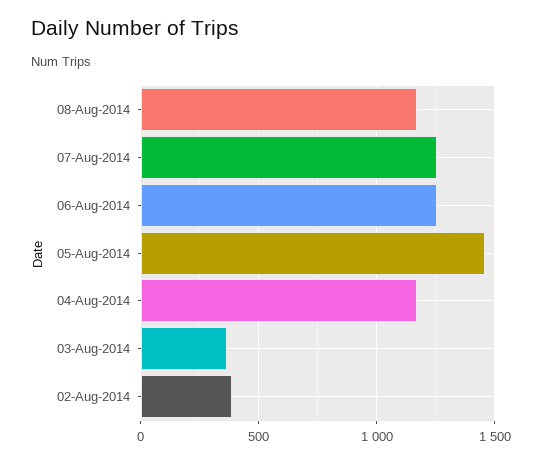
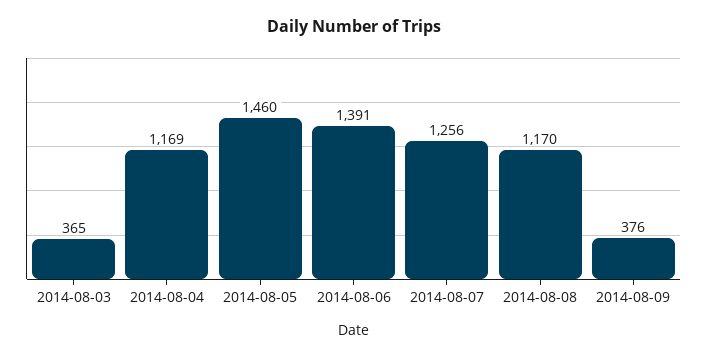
06-Aug-2014: 1250 -> 1391
02-Aug-2014: 400 -> none
2014-08-09: none -> 376

